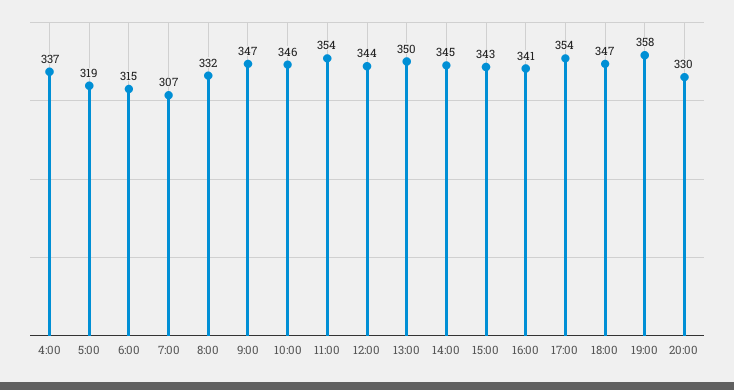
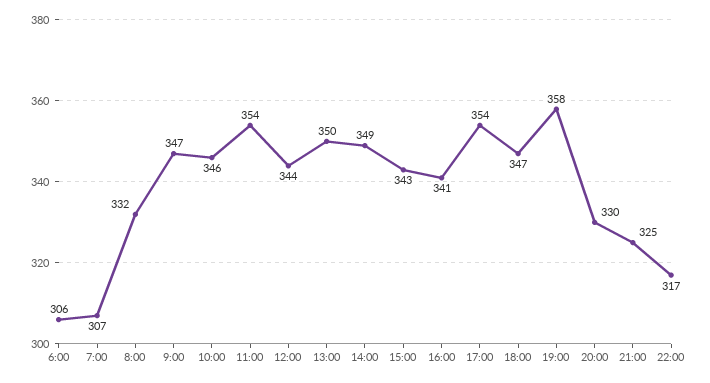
4:00: 337 -> none
5:00: 319 -> none
6:00: 315 -> 306
14:00: 345 -> 349
21:00: none -> 325
22:00: none -> 317

